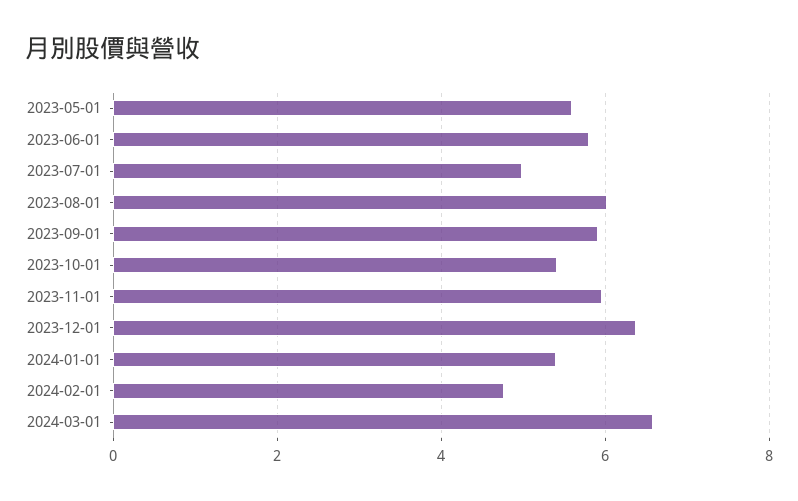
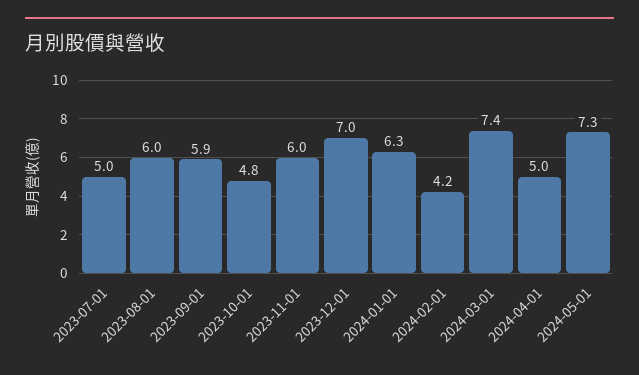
2023-05-01: 5.6 -> none
2023-06-01: 5.8 -> none
2023-10-01: 5.4 -> 4.8
2023-12-01: 6.4 -> 7
2024-01-01: 5.4 -> 6.3
2024-02-01: 4.8 -> 4.2
2024-03-01: 6.6 -> 7.4
2024-04-01: none -> 5
2024-05-01: none -> 7.3

